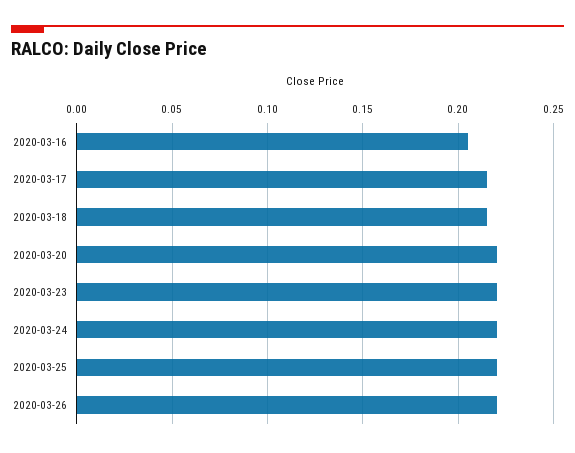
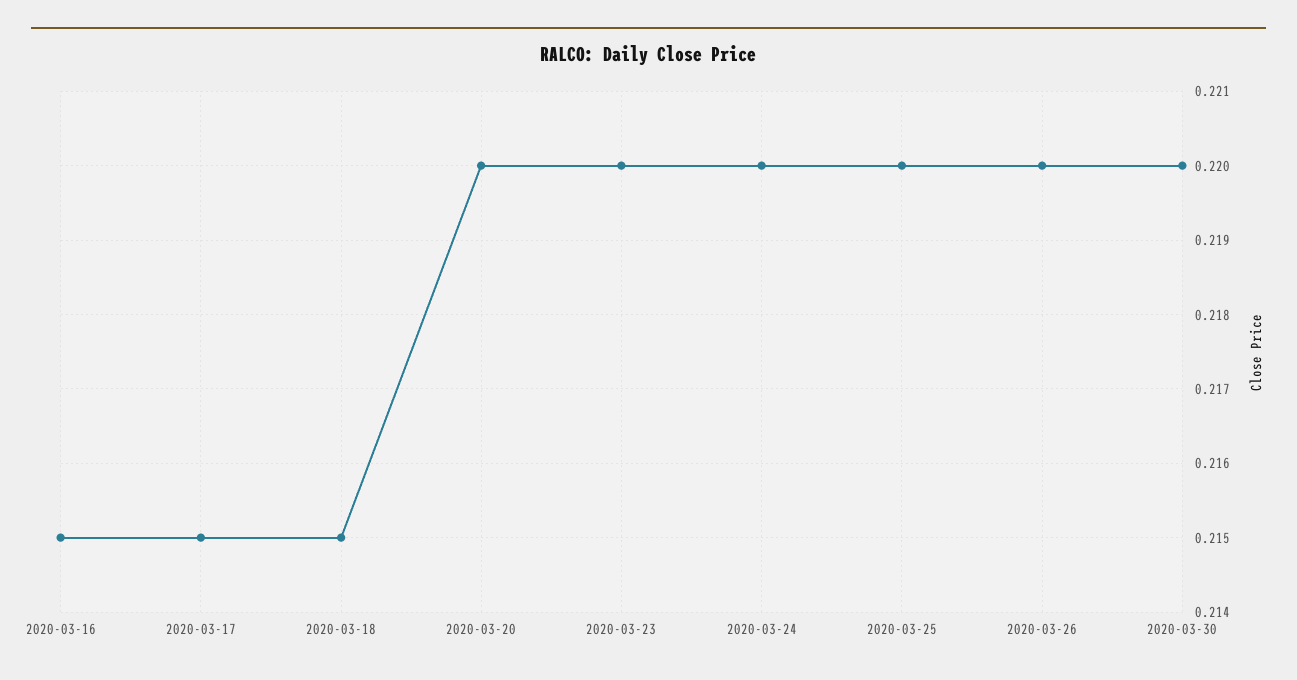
2020-03-16: 0.205 -> 0.215
2020-03-30: none -> 0.22

